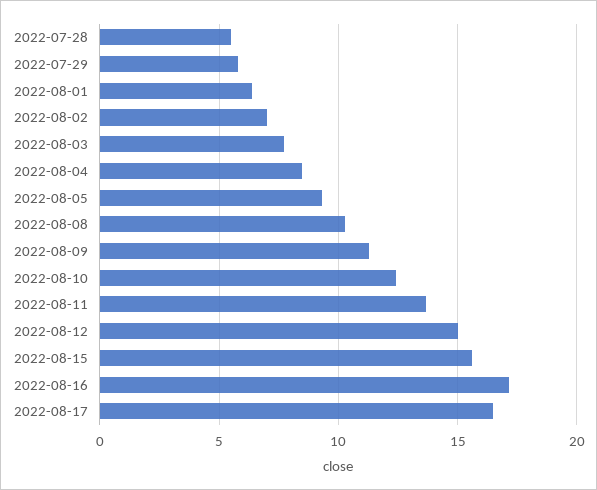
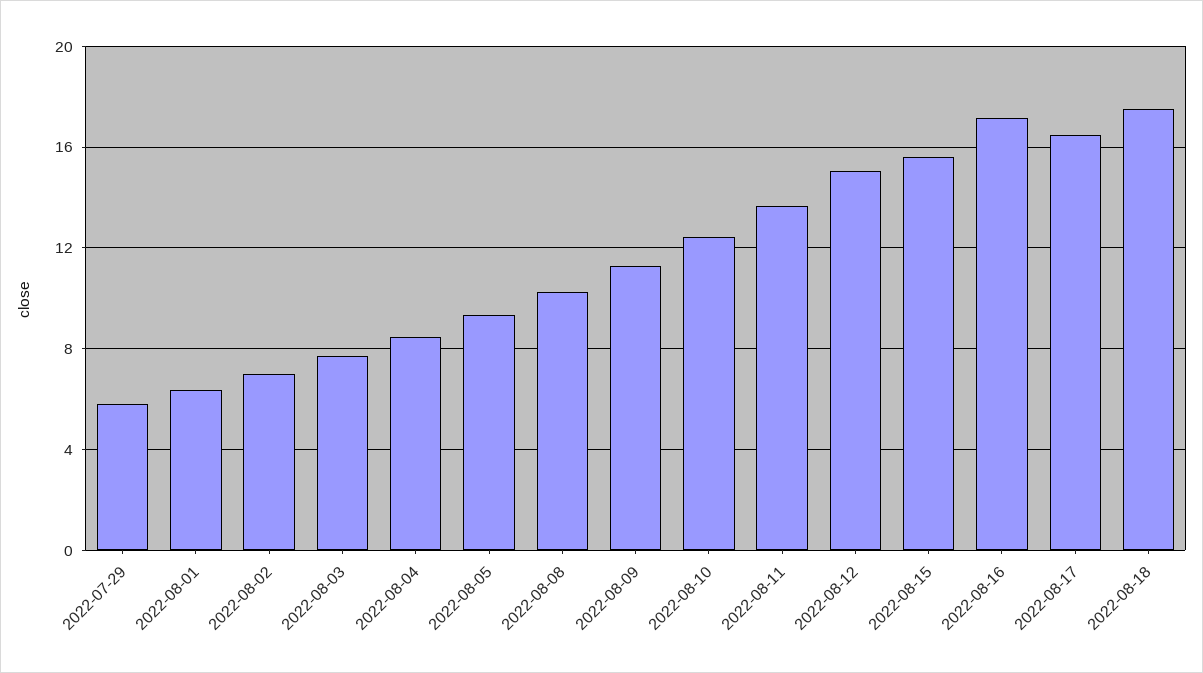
2022-07-28: 5.5 -> none
2022-08-18: none -> 17.5

